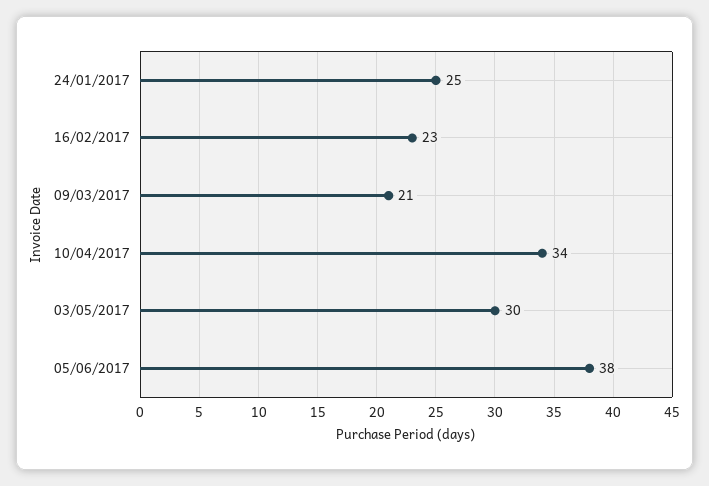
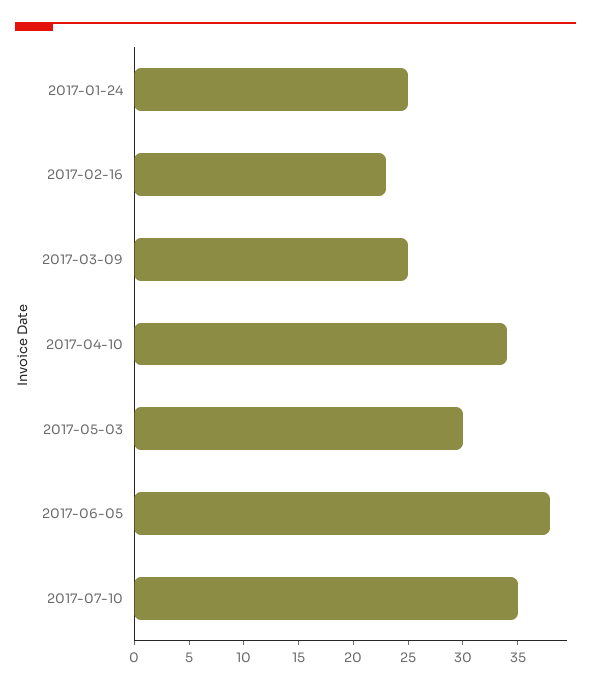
09/03/2017: 21 -> 25
2017-07-10: none -> 35

